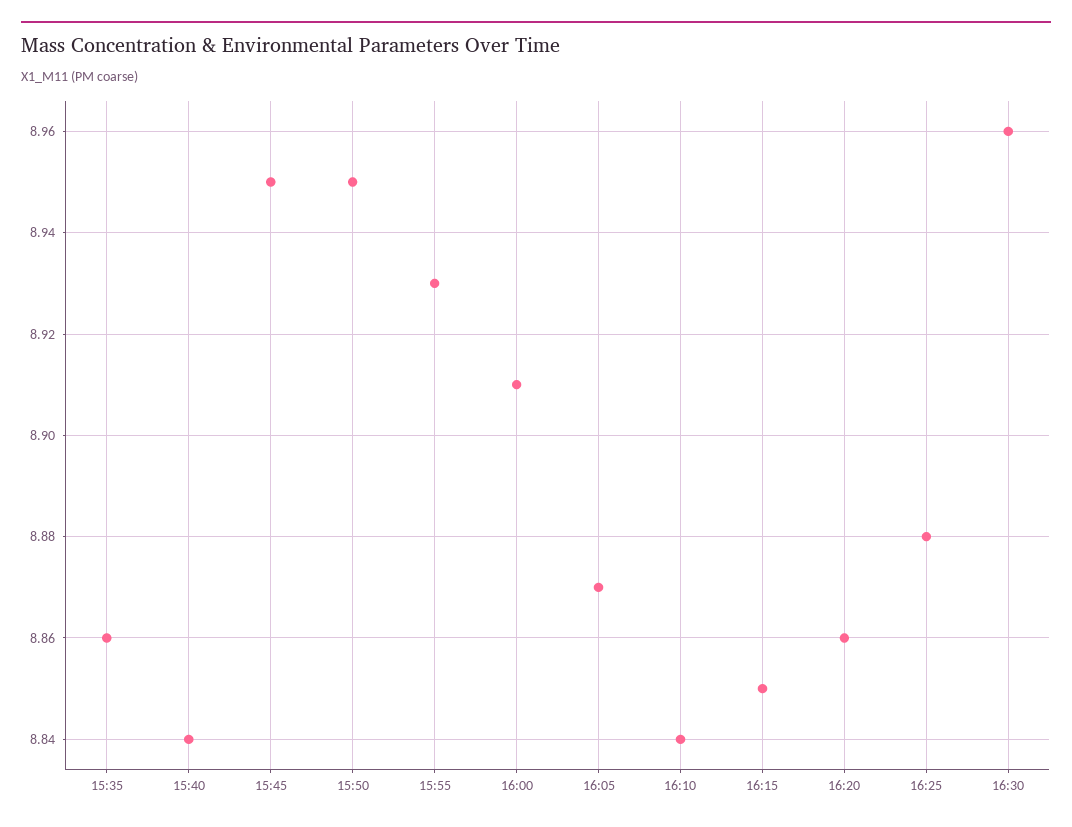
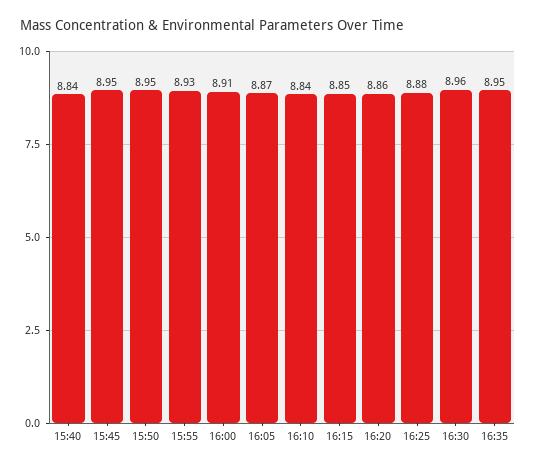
15:35: 8.86 -> none
16:35: none -> 8.95

